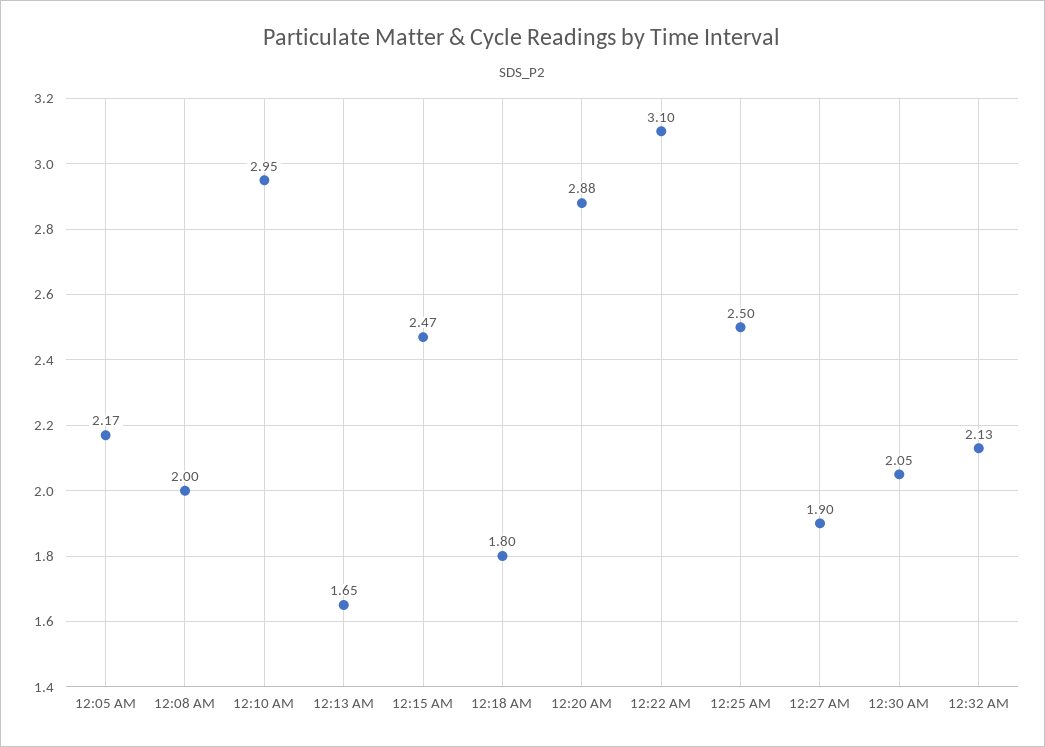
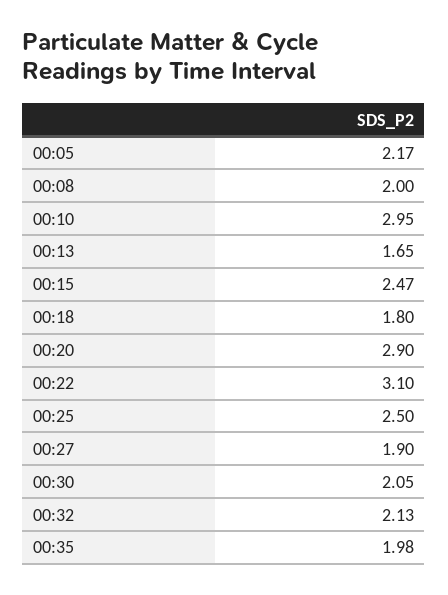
12:20 AM: 2.88 -> 2.9
00:35: none -> 1.98

